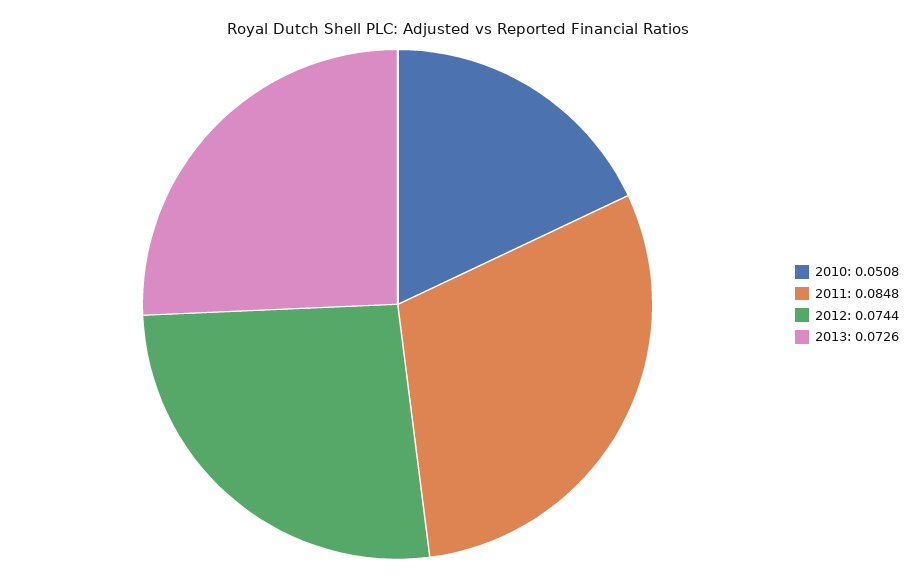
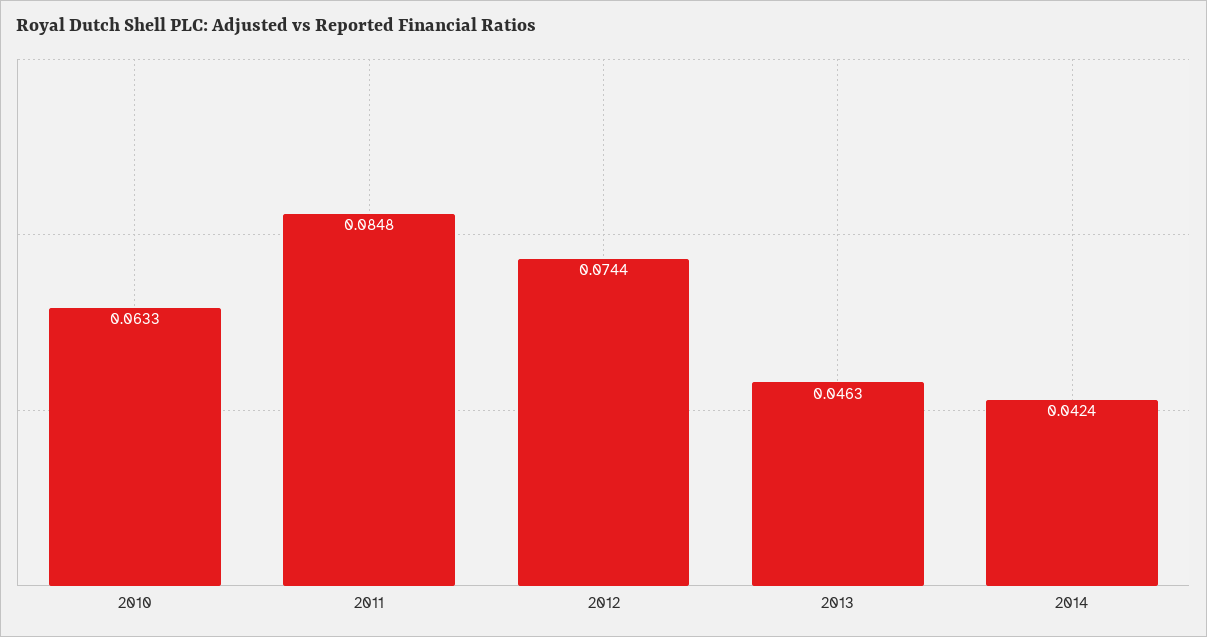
2010: 0.0508 -> 0.0633
2013: 0.0726 -> 0.0463
2014: none -> 0.0424

